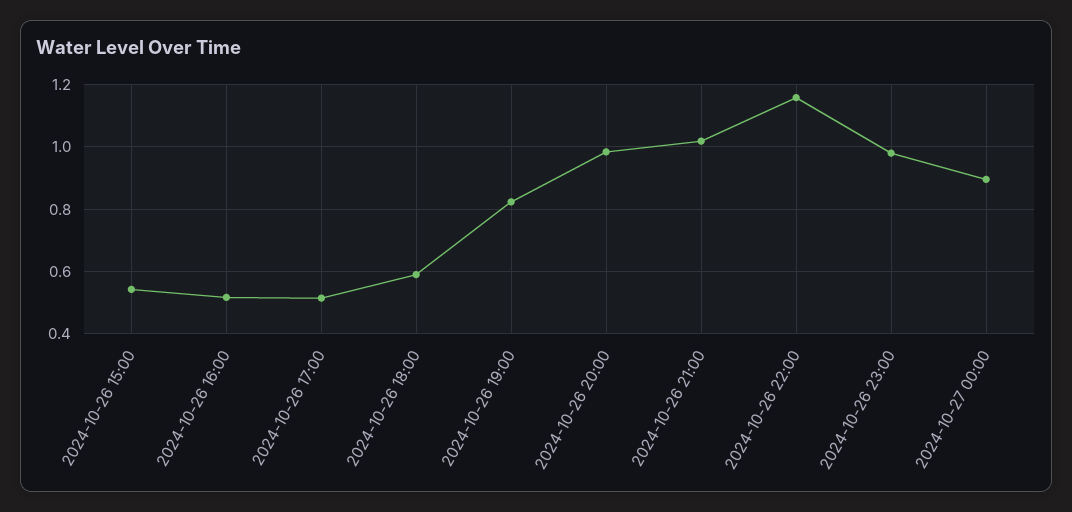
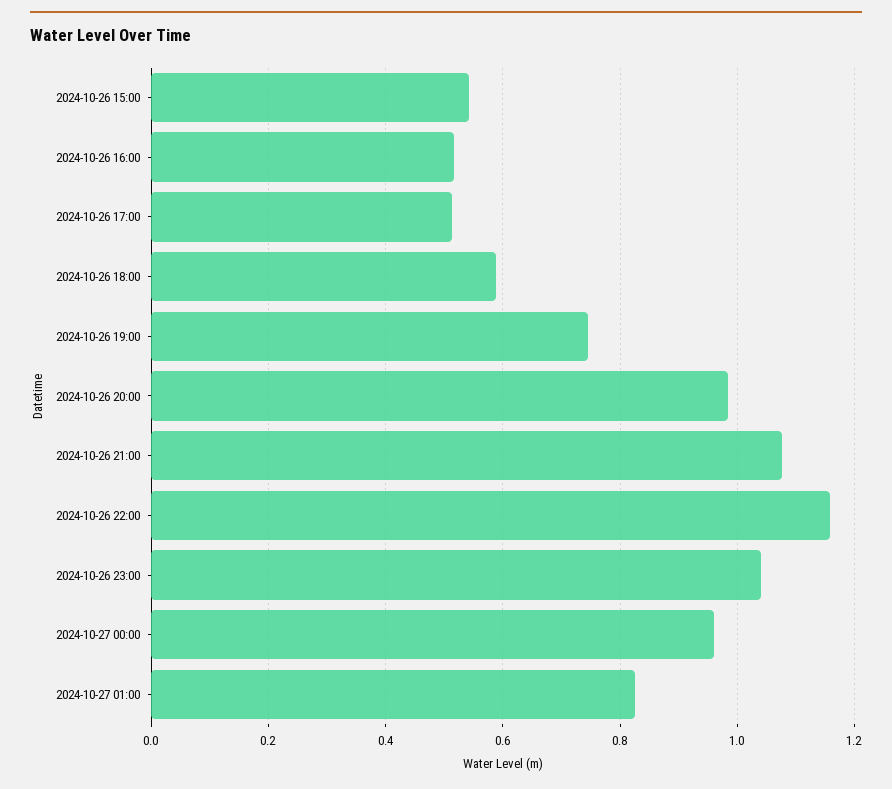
2024-10-26 19:00: 0.82 -> 0.74
2024-10-26 21:00: 1.02 -> 1.08
2024-10-26 23:00: 0.98 -> 1.04
2024-10-27 00:00: 0.9 -> 0.96
2024-10-27 01:00: none -> 0.82

